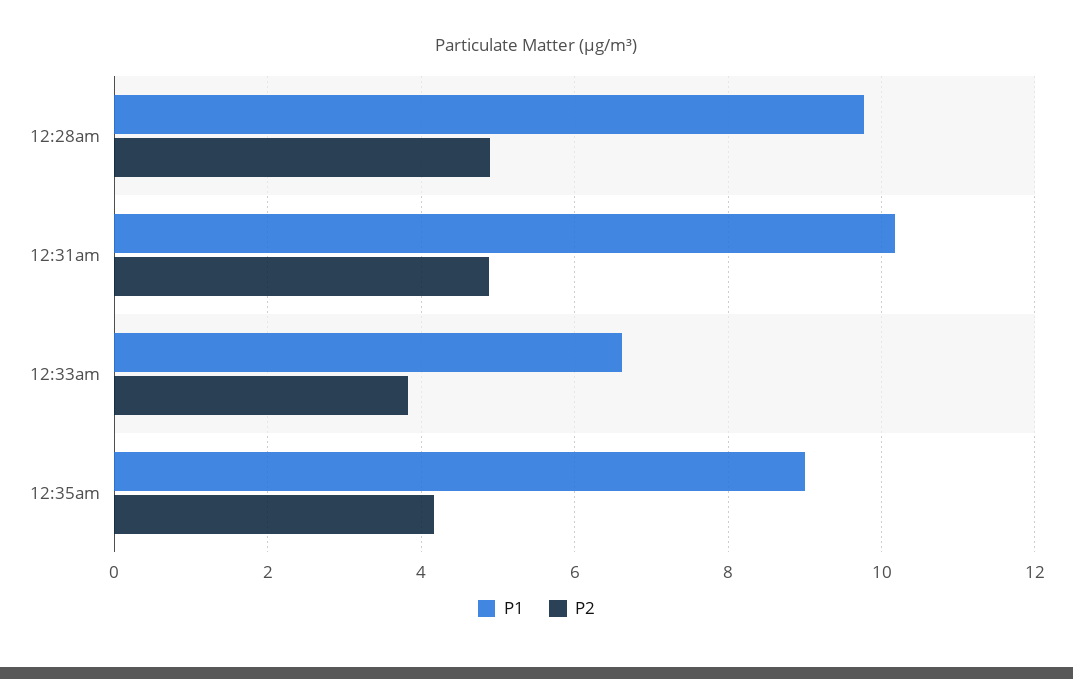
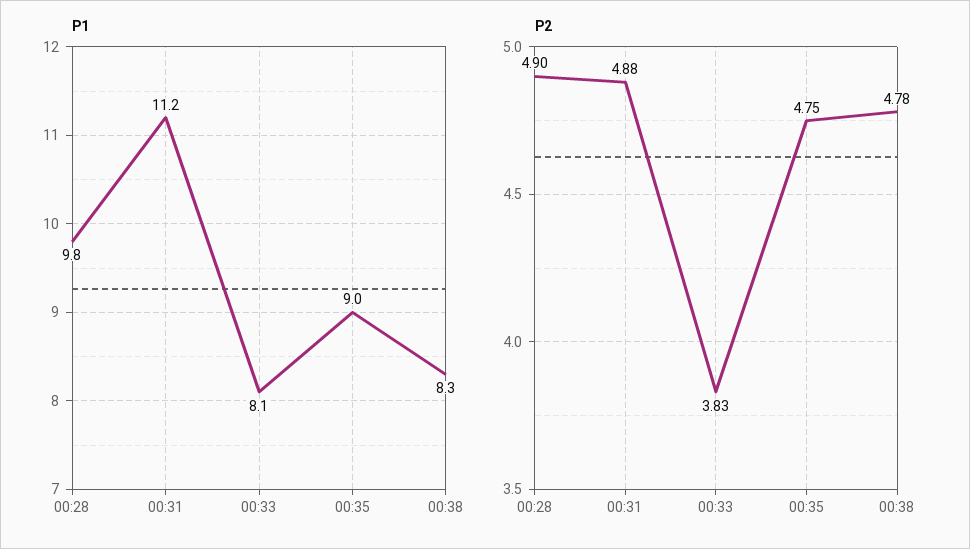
P1, 12:31am: 10.2 -> 11.2
P1, 12:33am: 6.6 -> 8.1
P2, 12:35am: 4.2 -> 4.75
P1, 00:38: none -> 8.3
P2, 00:38: none -> 4.78

